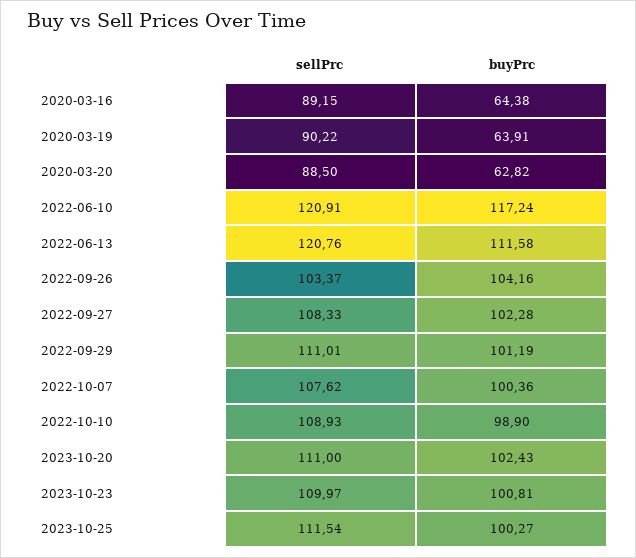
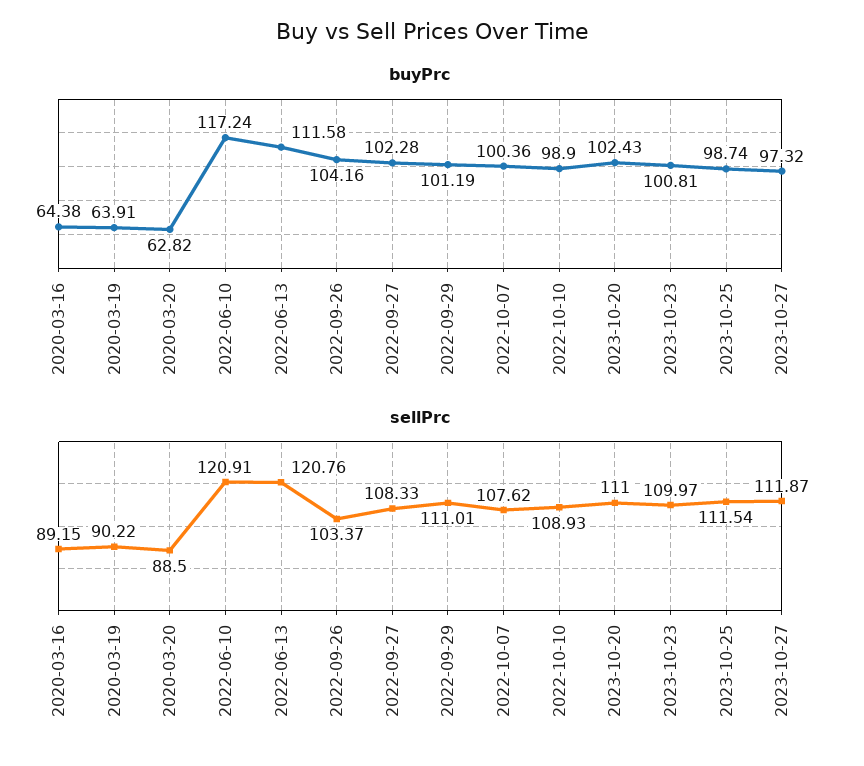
buyPrc, 2023-10-25: 100.27 -> 98.74
buyPrc, 2023-10-27: none -> 97.32
sellPrc, 2023-10-27: none -> 111.87

